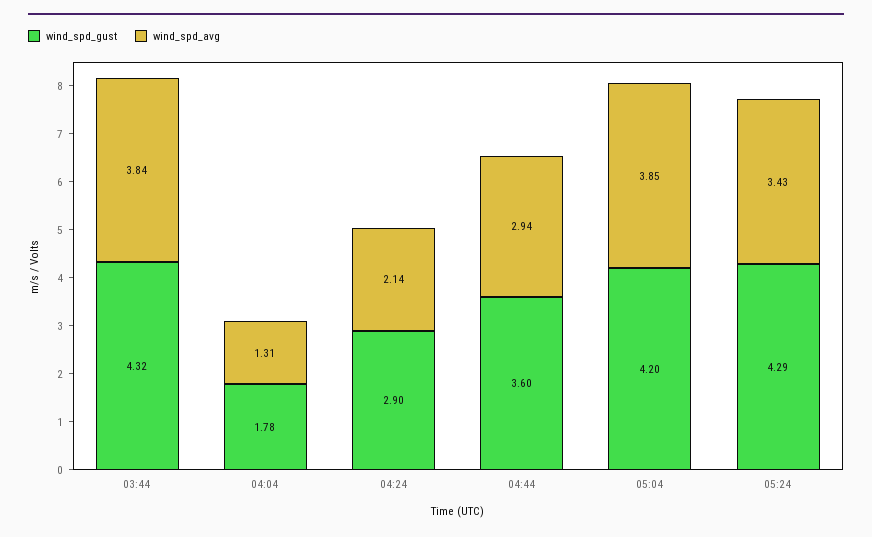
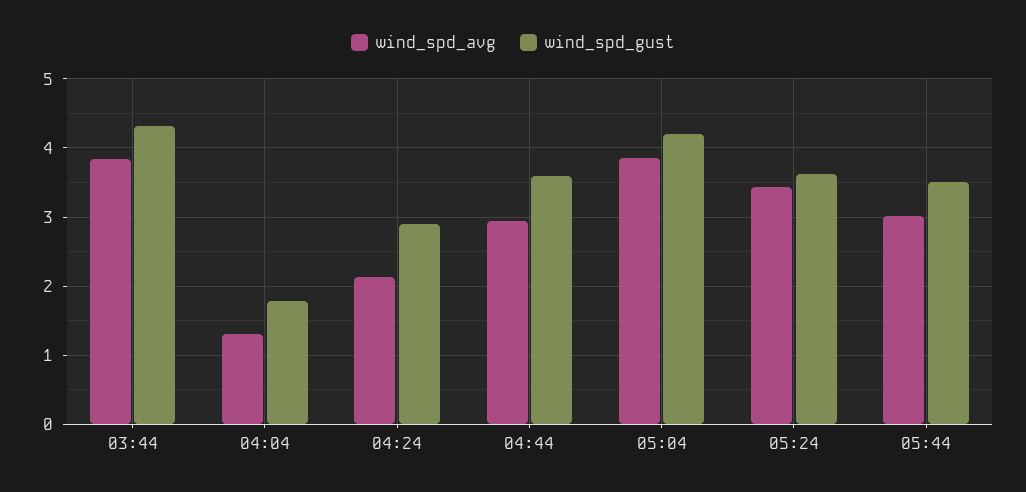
wind_spd_gust, 05:24: 4.29 -> 3.6
wind_spd_avg, 05:44: none -> 3
wind_spd_gust, 05:44: none -> 3.5

